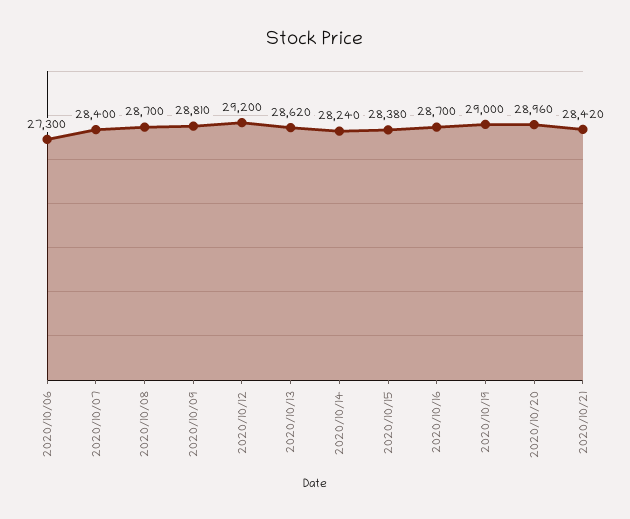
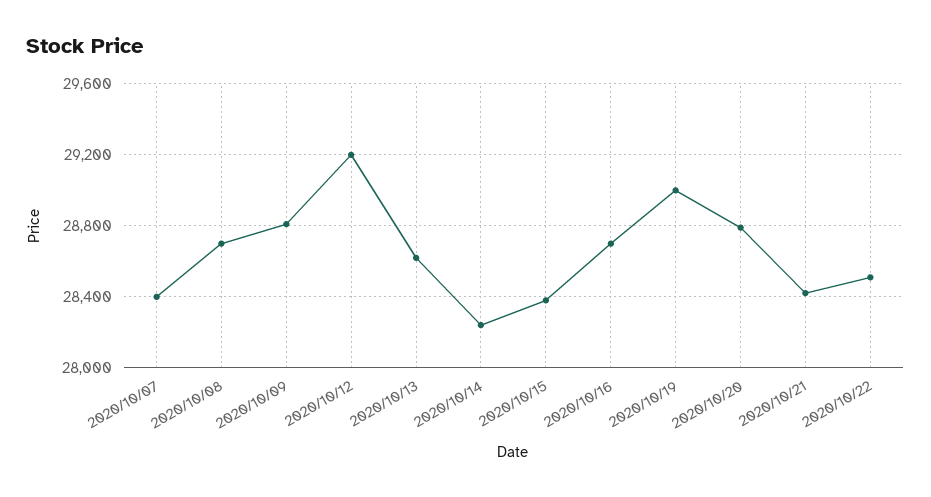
2020/10/06: 27300 -> none
2020/10/20: 28960 -> 28800
2020/10/22: none -> 28500

